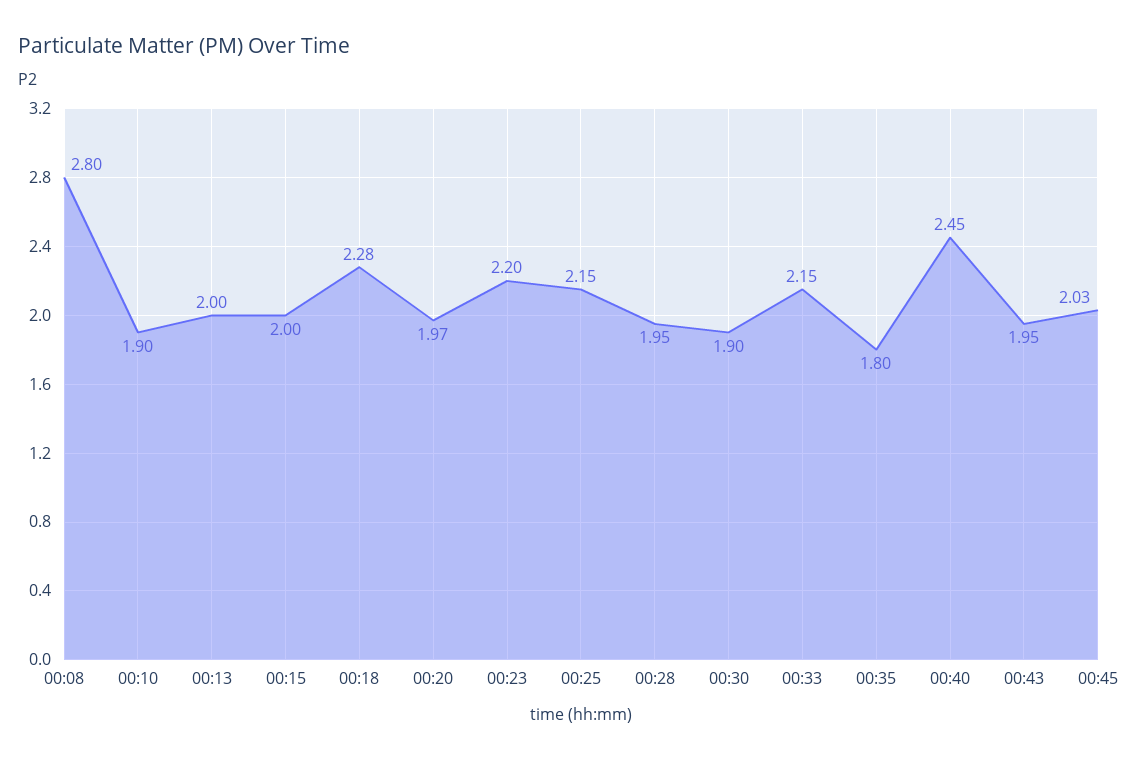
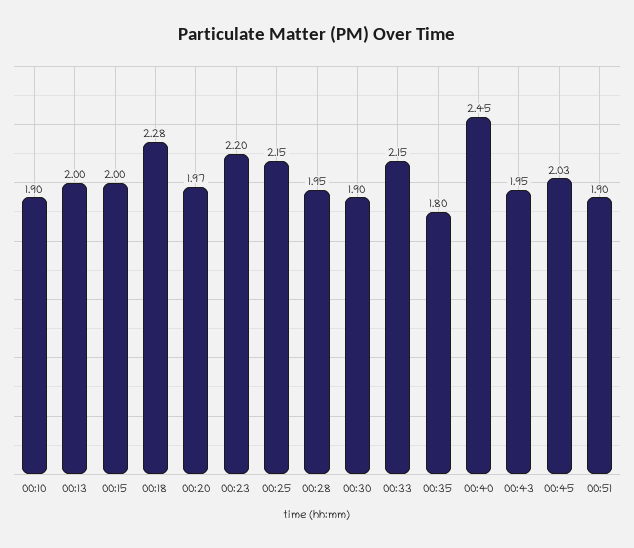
00:08: 2.8 -> none
00:51: none -> 1.9

